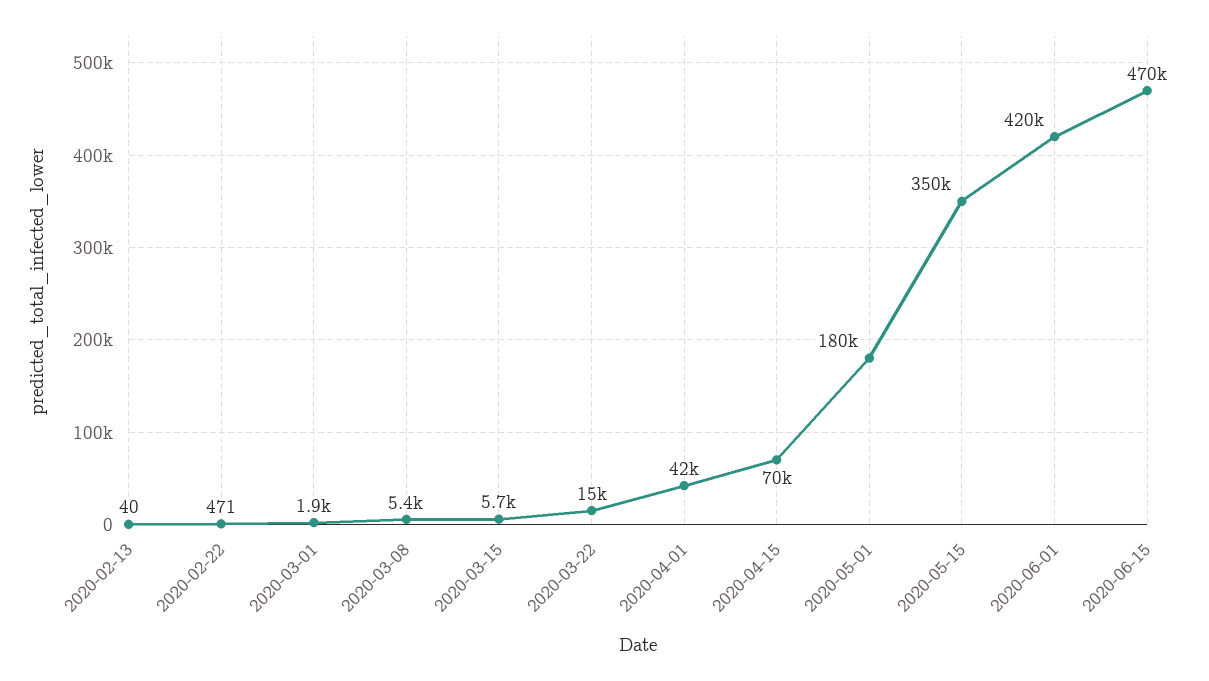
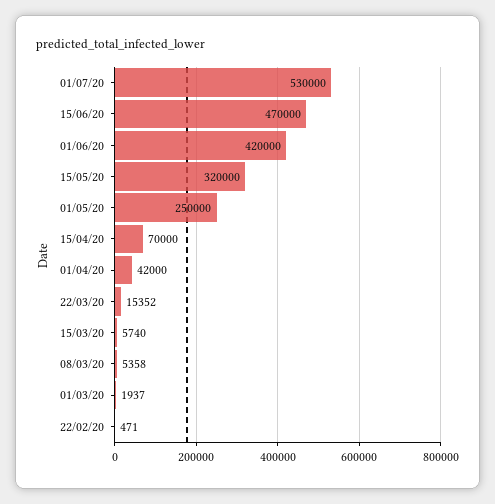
2020-02-13: 40 -> none
2020-05-01: 180000 -> 250000
2020-05-15: 350000 -> 320000
01/07/20: none -> 530000

